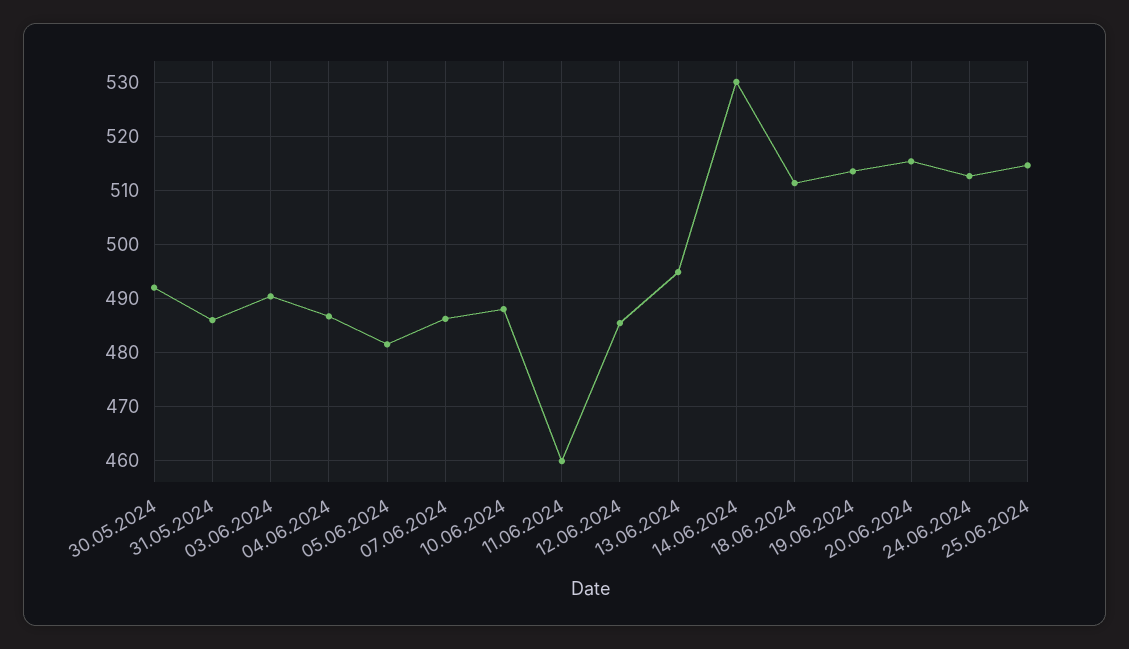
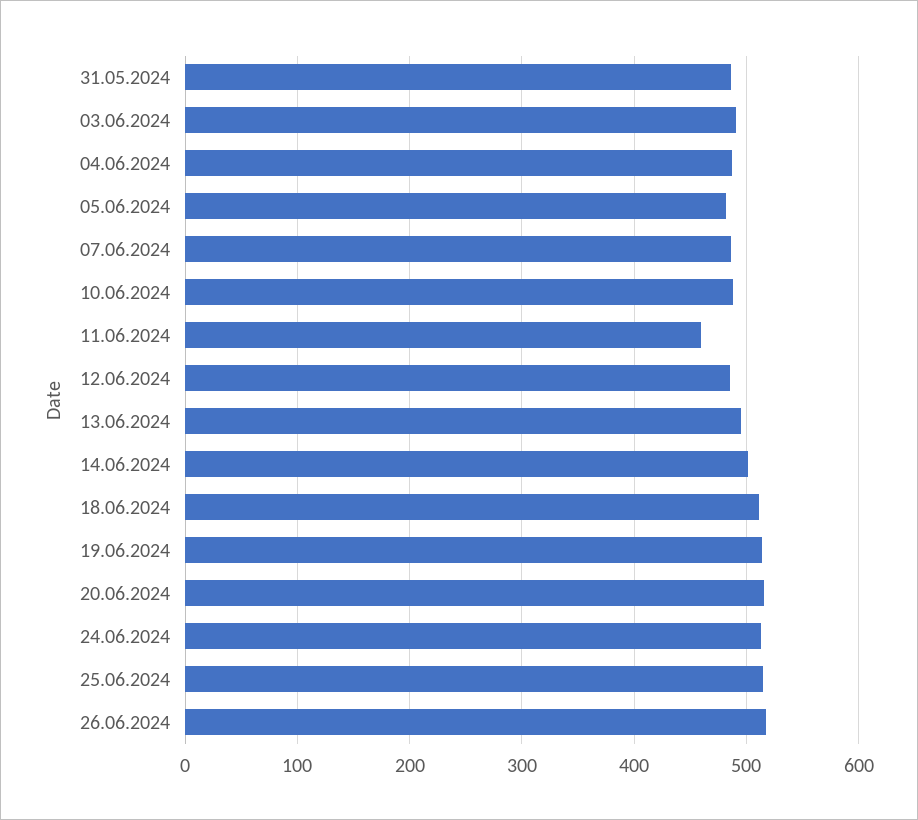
30.05.2024: 492 -> none
14.06.2024: 530 -> 500
26.06.2024: none -> 520

